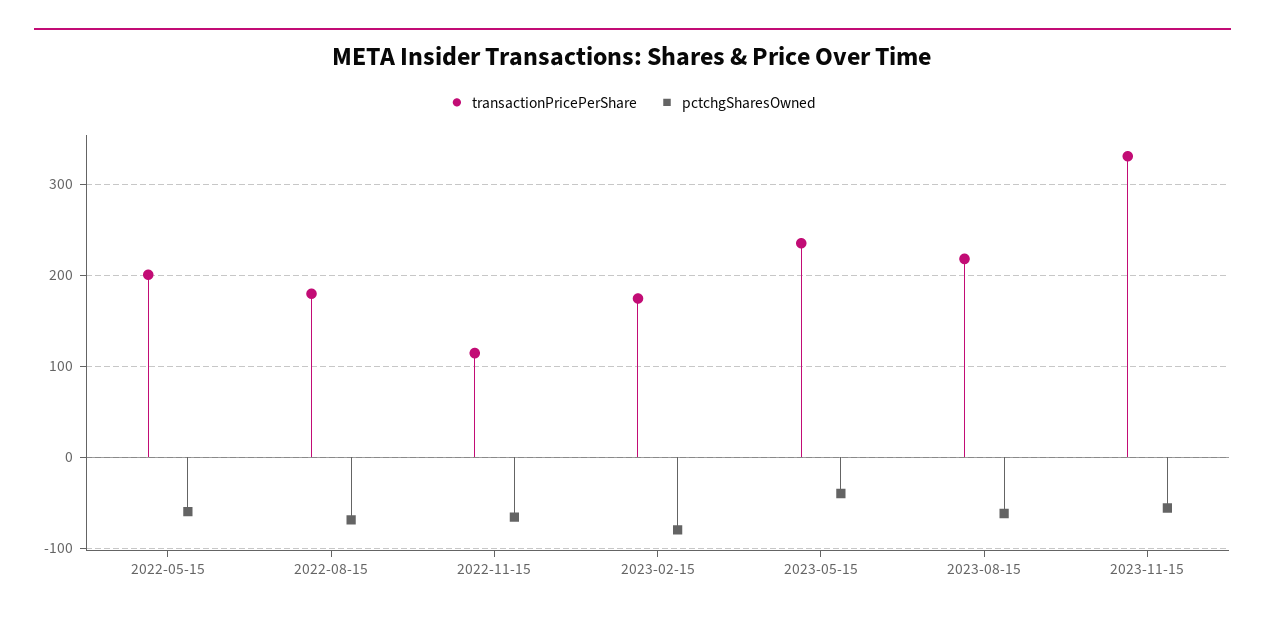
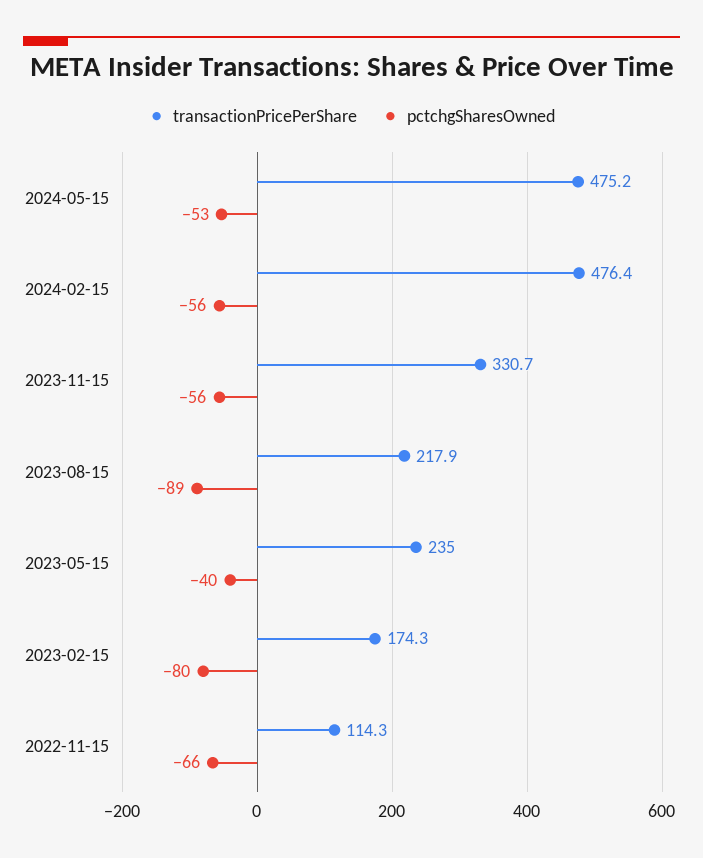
transactionPricePerShare, 2022-05-15: 200 -> none
pctchgSharesOwned, 2022-05-15: -60 -> none
transactionPricePerShare, 2022-08-15: 180 -> none
pctchgSharesOwned, 2022-08-15: -70 -> none
pctchgSharesOwned, 2023-08-15: -60 -> -89
transactionPricePerShare, 2024-05-15: none -> 475.2
pctchgSharesOwned, 2024-05-15: none -> -53
transactionPricePerShare, 2024-02-15: none -> 476.4
pctchgSharesOwned, 2024-02-15: none -> -56

